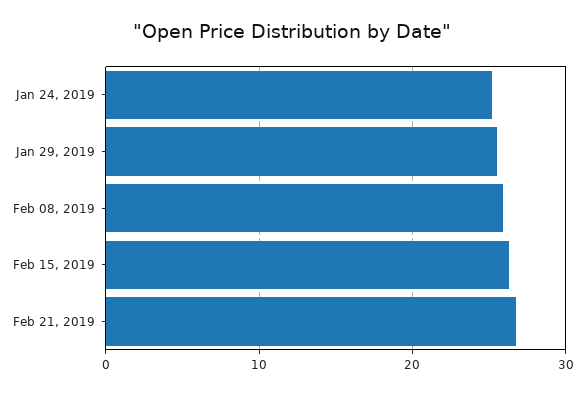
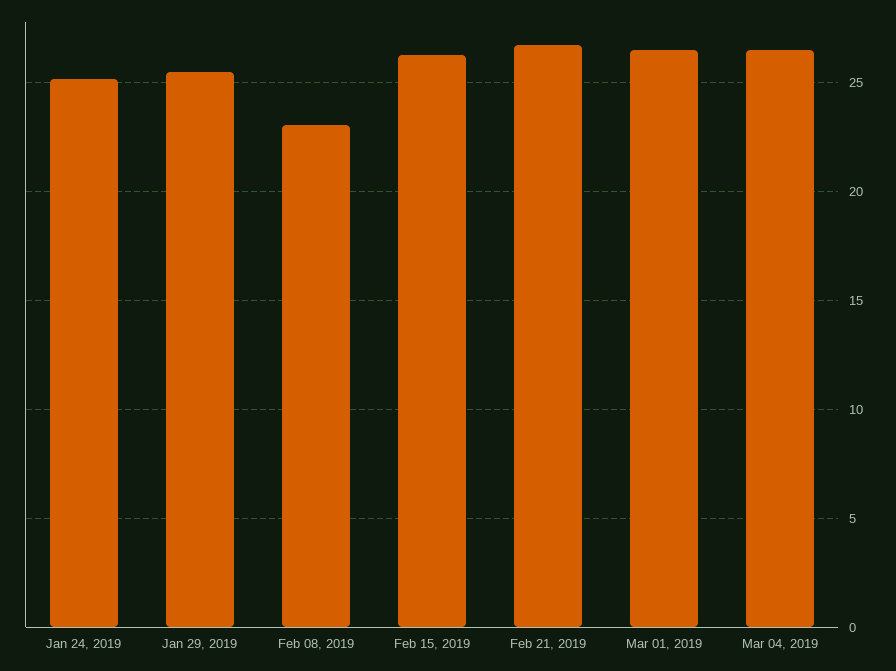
Feb 08, 2019: 26 -> 23
Mar 01, 2019: none -> 26.5
Mar 04, 2019: none -> 26.5

